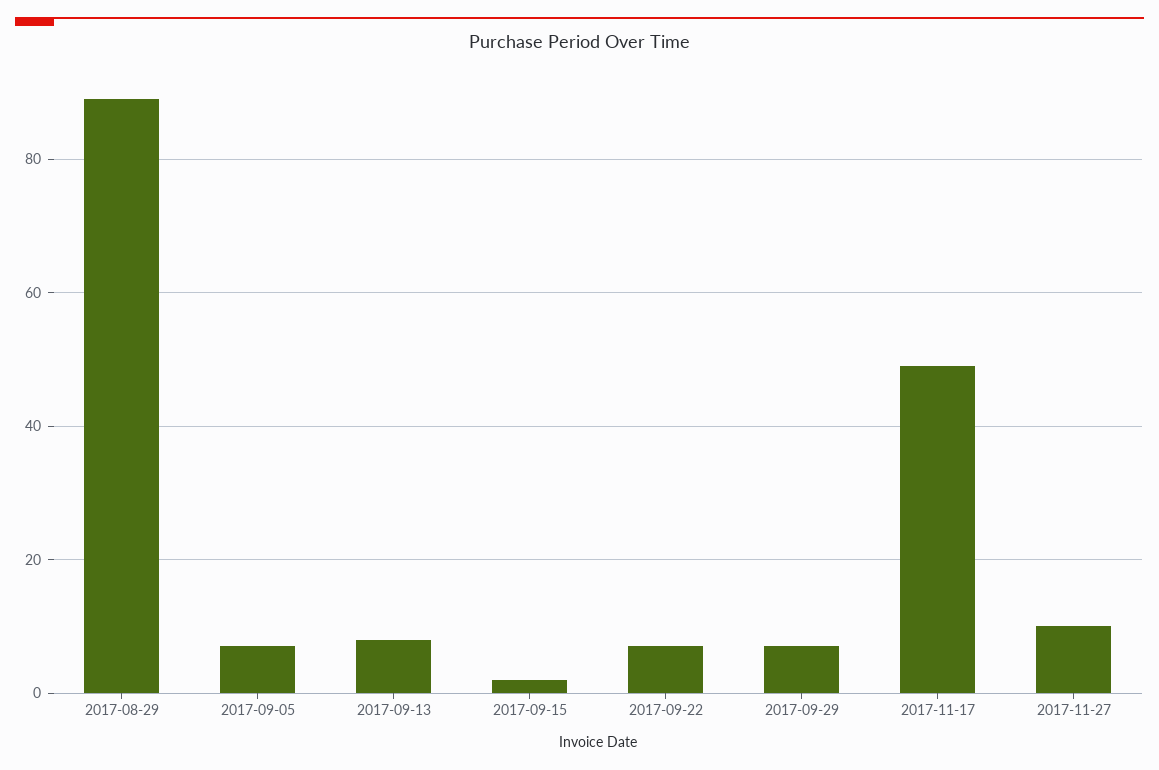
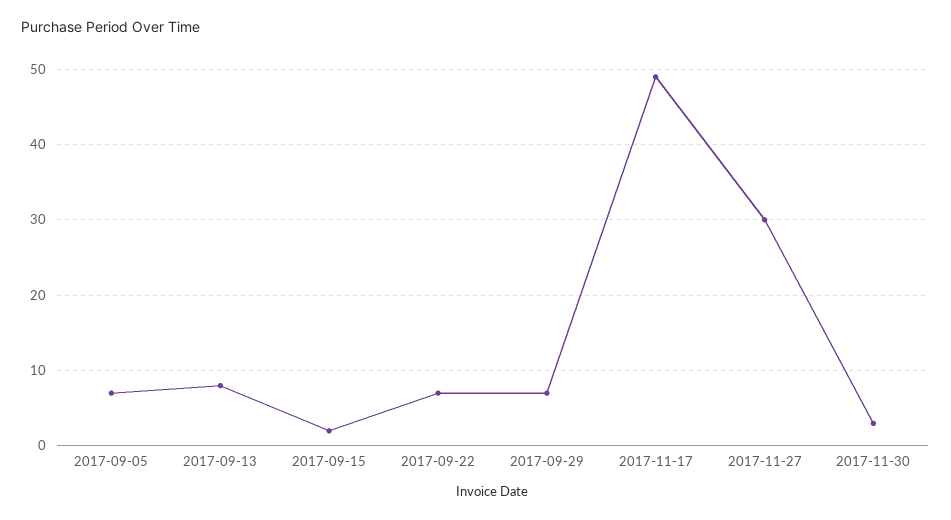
2017-08-29: 90 -> none
2017-11-27: 10 -> 30
2017-11-30: none -> 3

